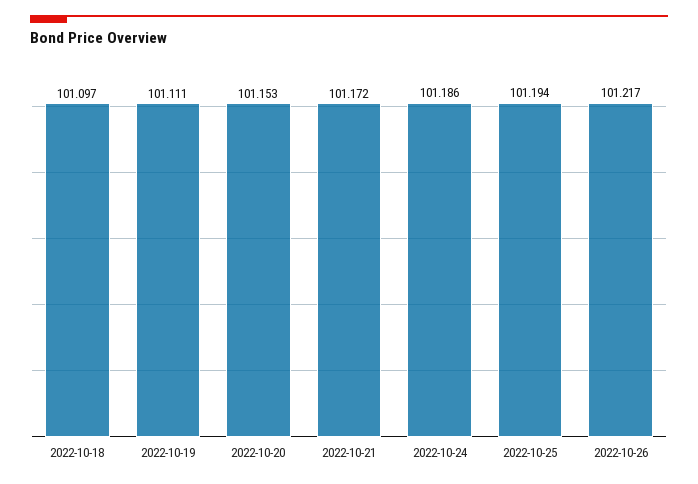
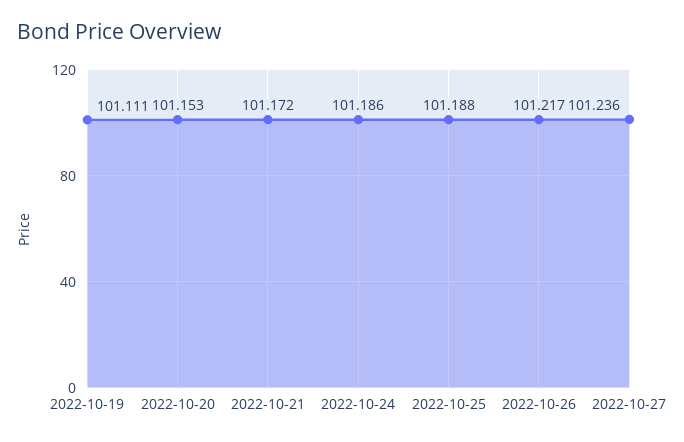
2022-10-18: 101.097 -> none
2022-10-25: 101.194 -> 101.188
2022-10-27: none -> 101.236

